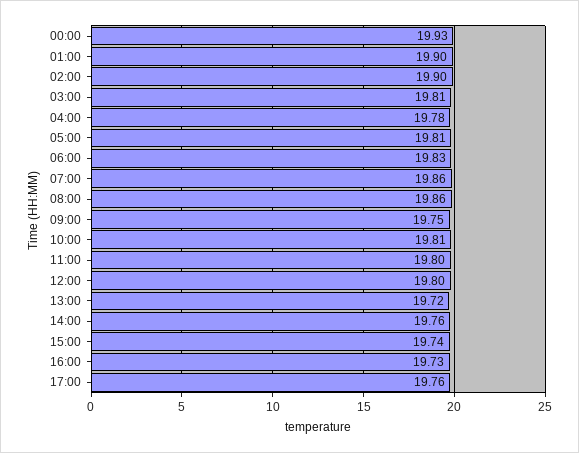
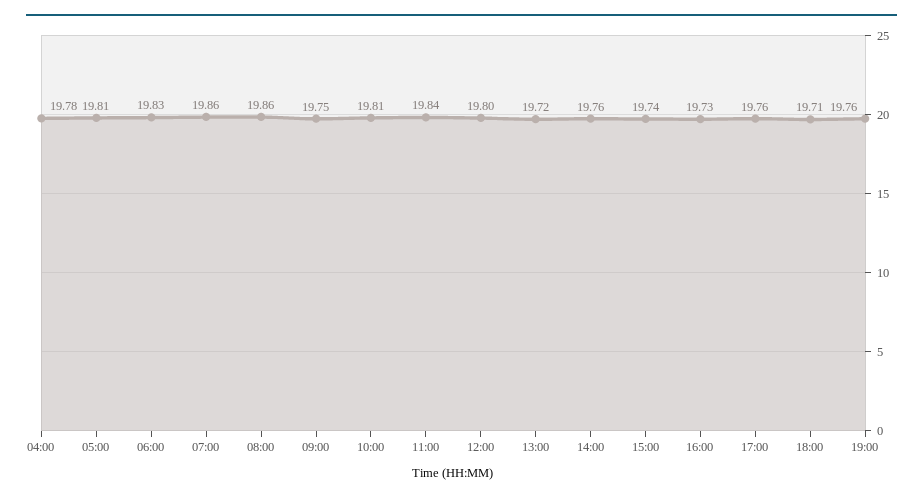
00:00: 19.93 -> none
01:00: 19.9 -> none
02:00: 19.9 -> none
03:00: 19.81 -> none
11:00: 19.8 -> 19.84
18:00: none -> 19.71
19:00: none -> 19.76

